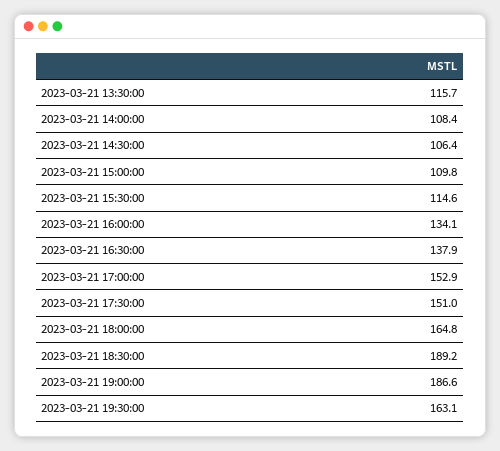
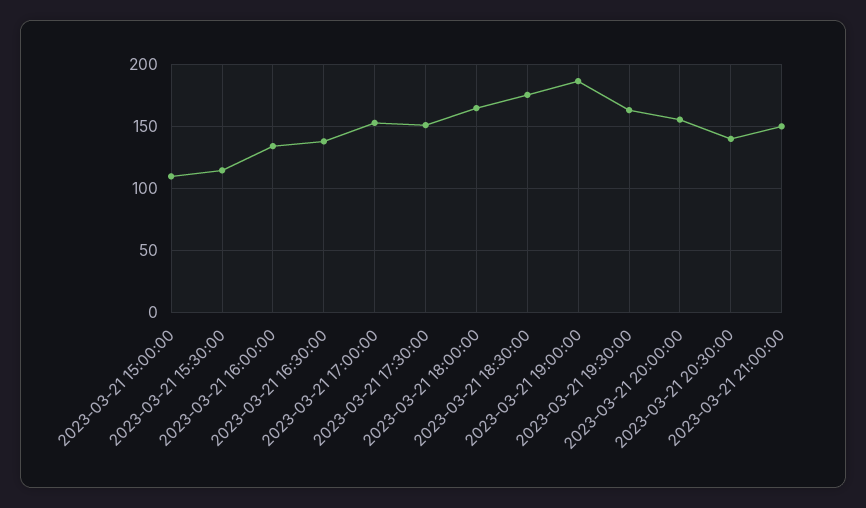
2023-03-21 13:30:00: 115.7 -> none
2023-03-21 14:00:00: 108.4 -> none
2023-03-21 14:30:00: 106.4 -> none
2023-03-21 18:30:00: 189.2 -> 175
2023-03-21 20:00:00: none -> 155
2023-03-21 20:30:00: none -> 140
2023-03-21 21:00:00: none -> 150

